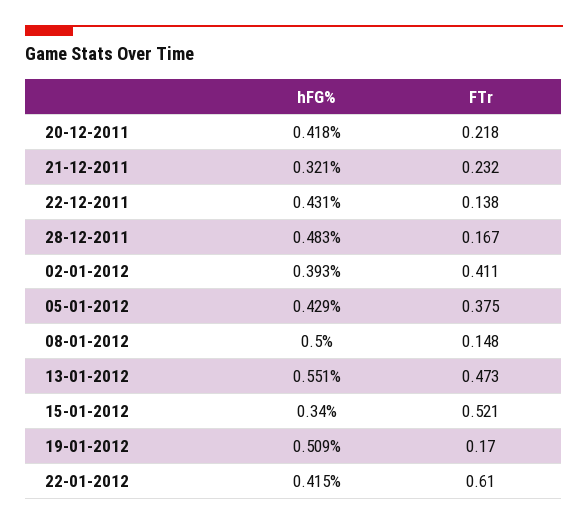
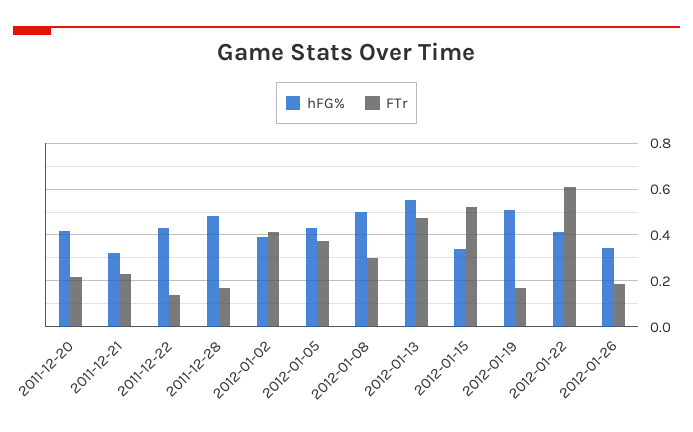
FTr, 08-01-2012: 0.148 -> 0.3
hFG%, 2012-01-26: none -> 0.35
FTr, 2012-01-26: none -> 0.2

